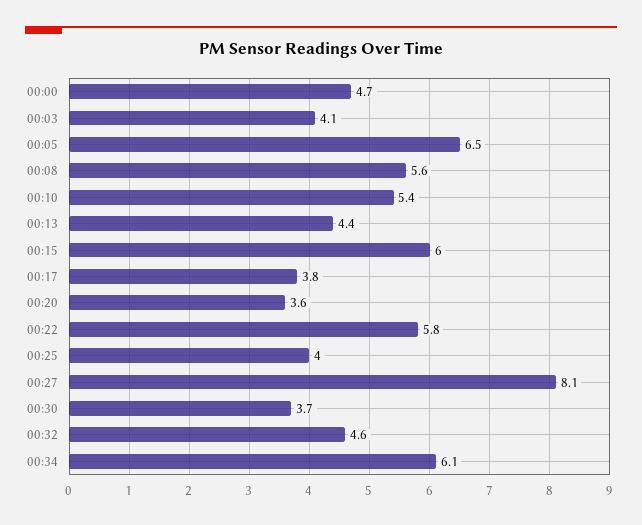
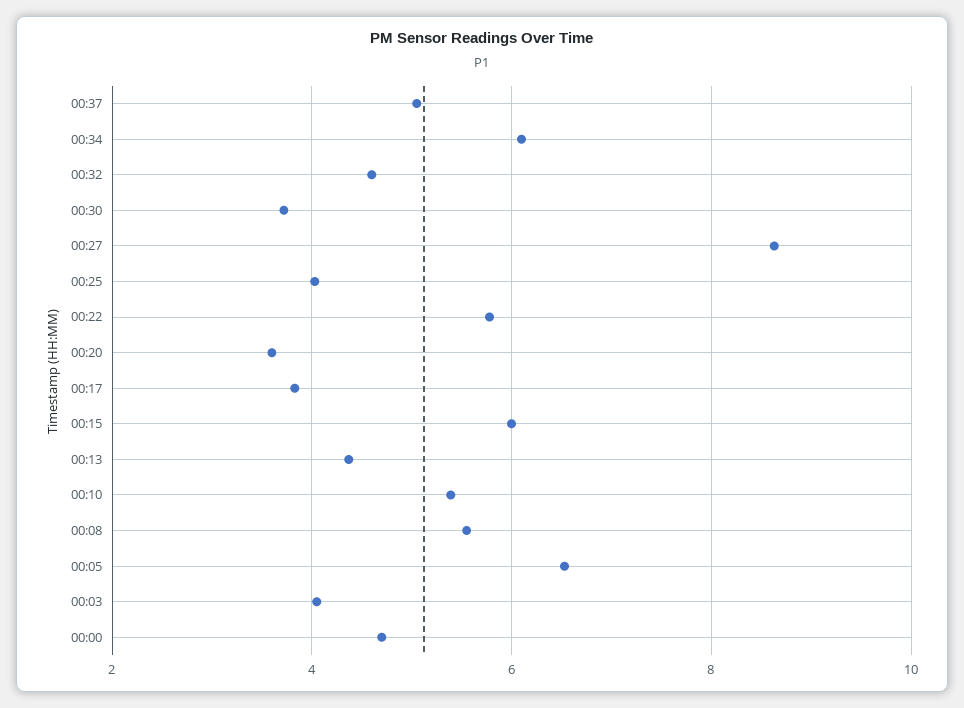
00:27: 8.1 -> 8.6
00:37: none -> 5

